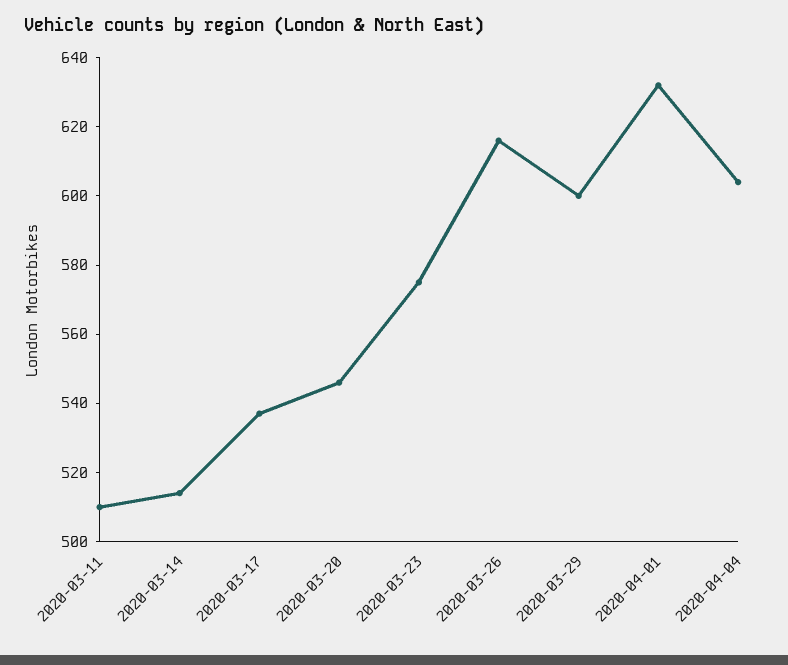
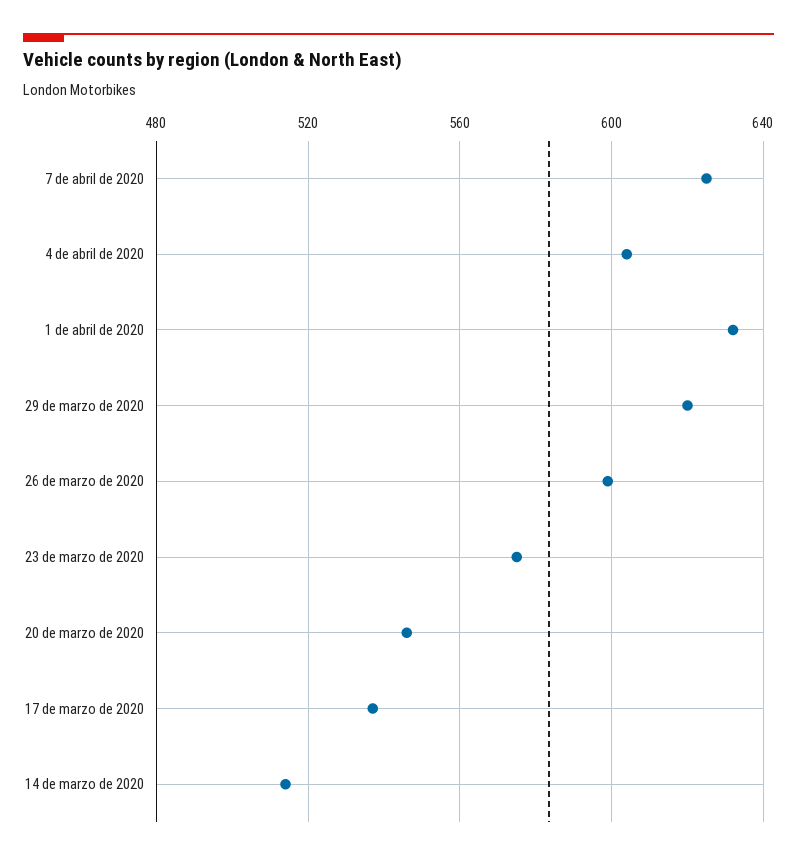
2020-03-11: 510 -> none
2020-03-26: 615 -> 600
2020-03-29: 600 -> 620
7 de abril de 2020: none -> 625

